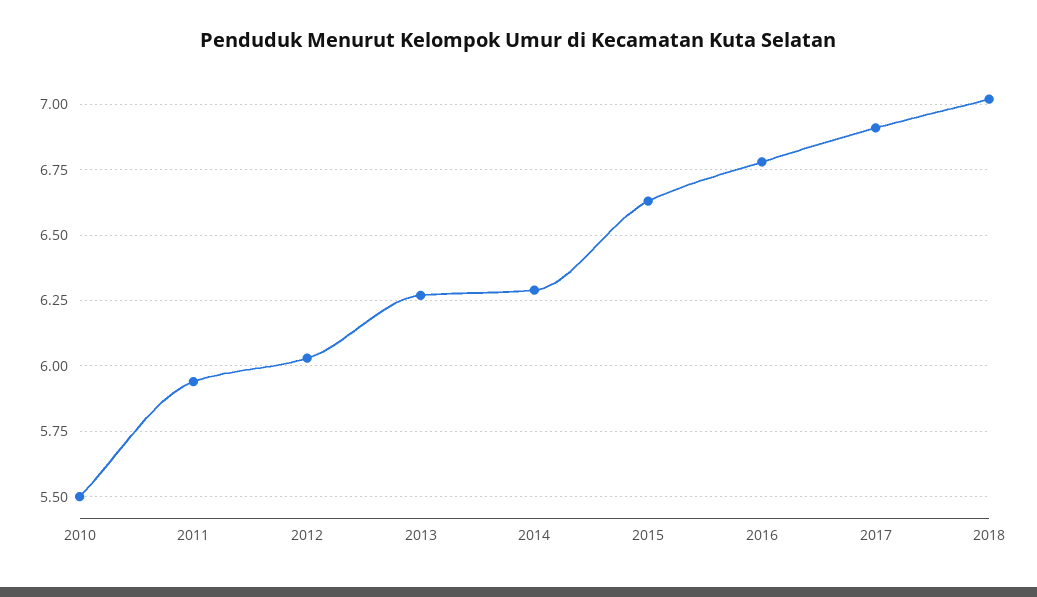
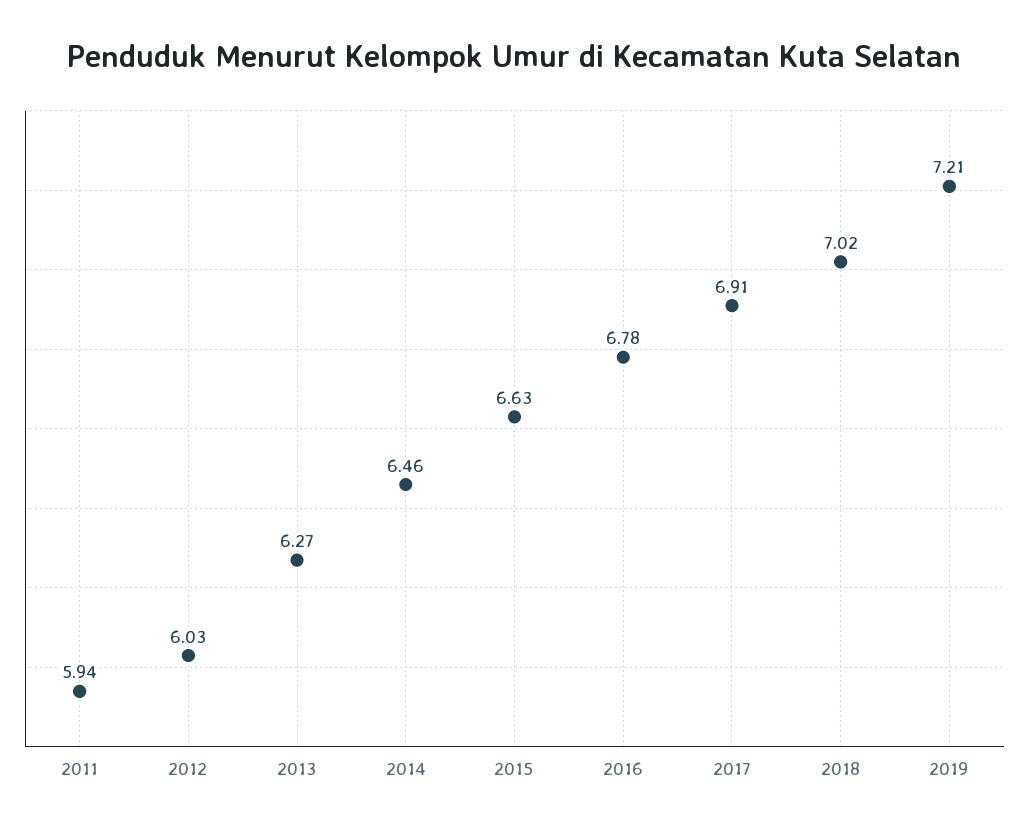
2010: 5.5 -> none
2014: 6.3 -> 6.46
2019: none -> 7.21

